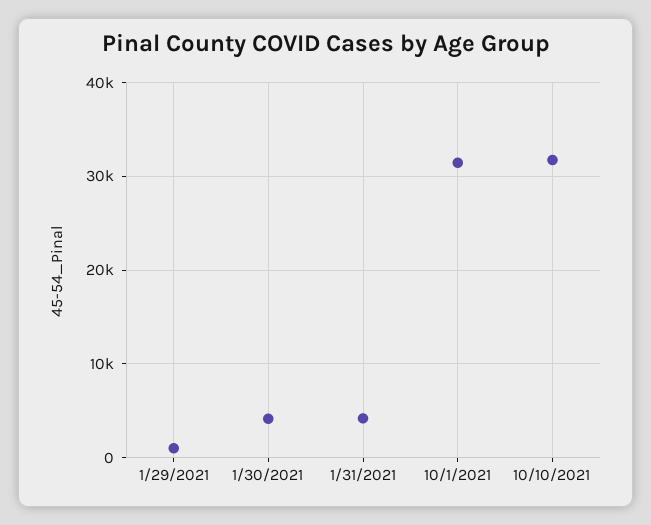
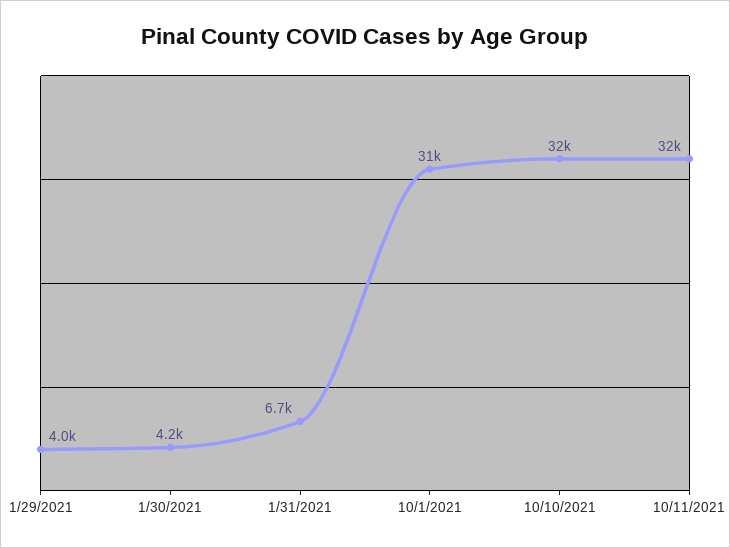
1/29/2021: 1000 -> 4000
1/31/2021: 4000 -> 6700
10/11/2021: none -> 32000

